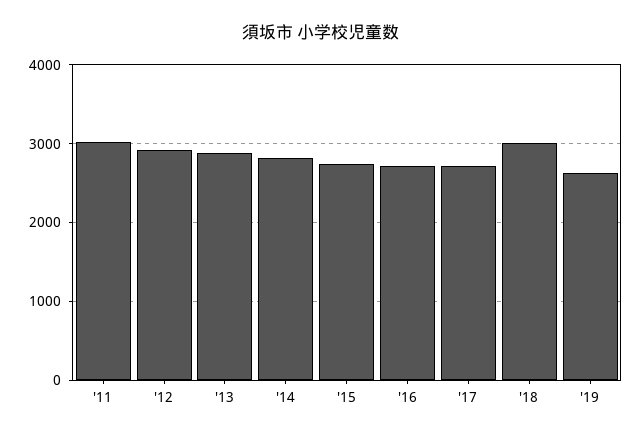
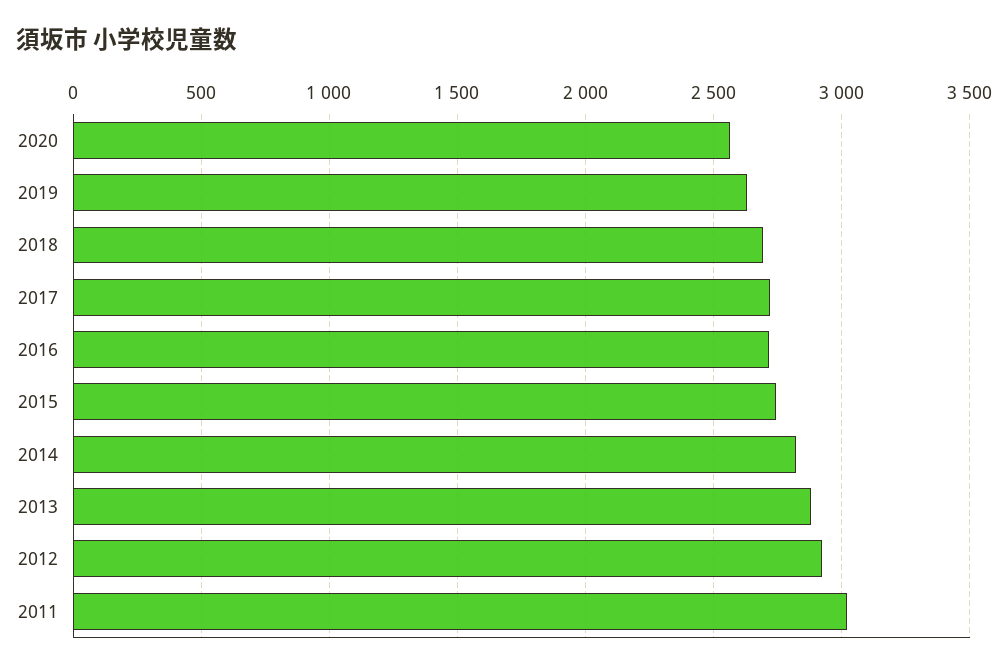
'18: 3000 -> 2700
2020: none -> 2550

